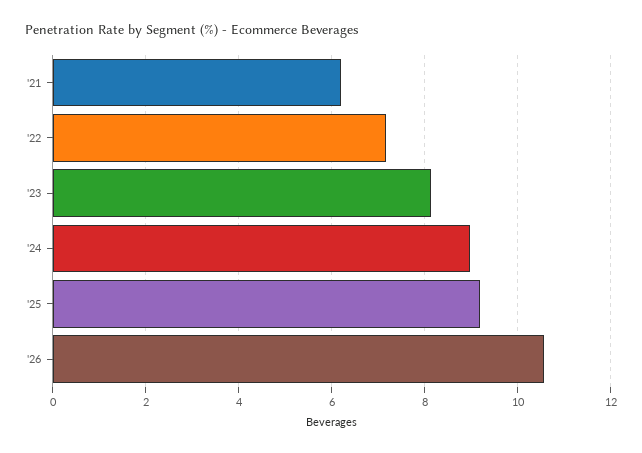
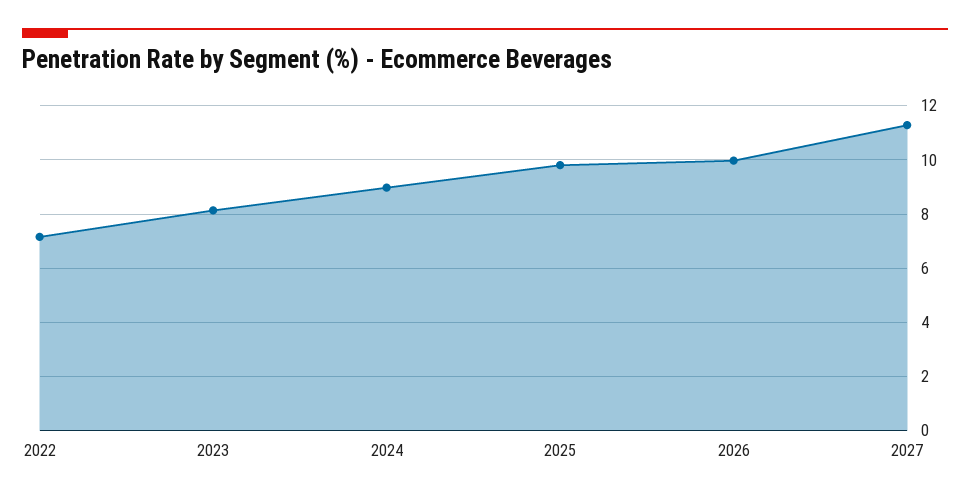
'21: 6.2 -> none
'25: 9.2 -> 9.75
'26: 10.6 -> 10
2027: none -> 11.25

